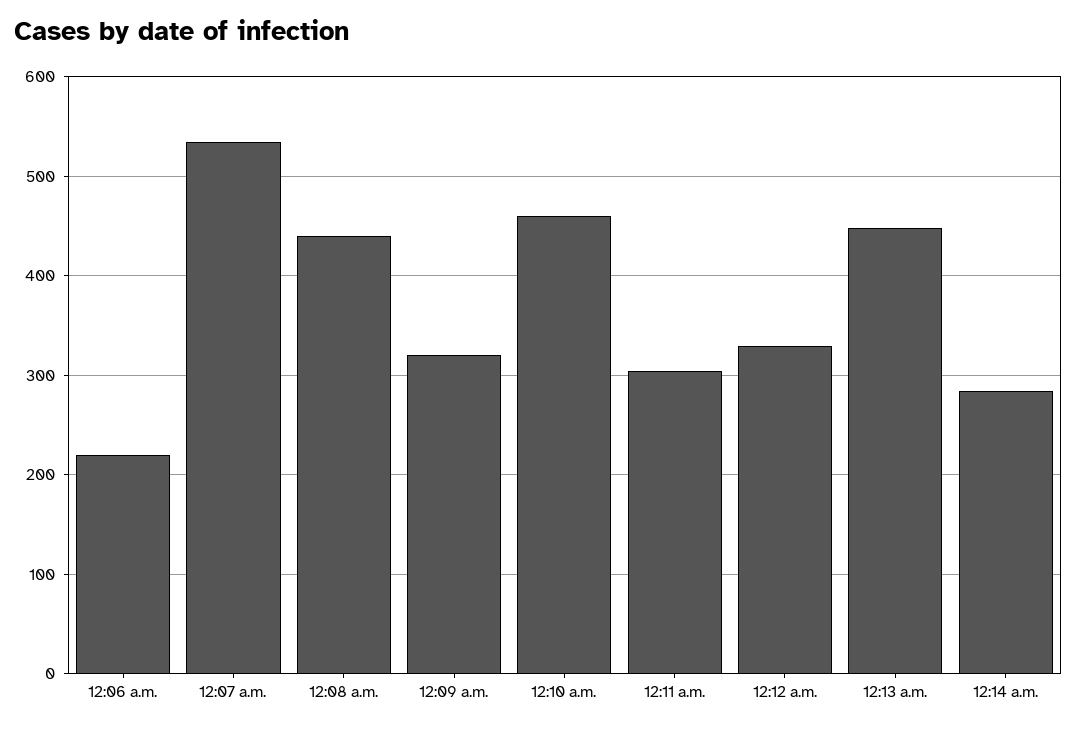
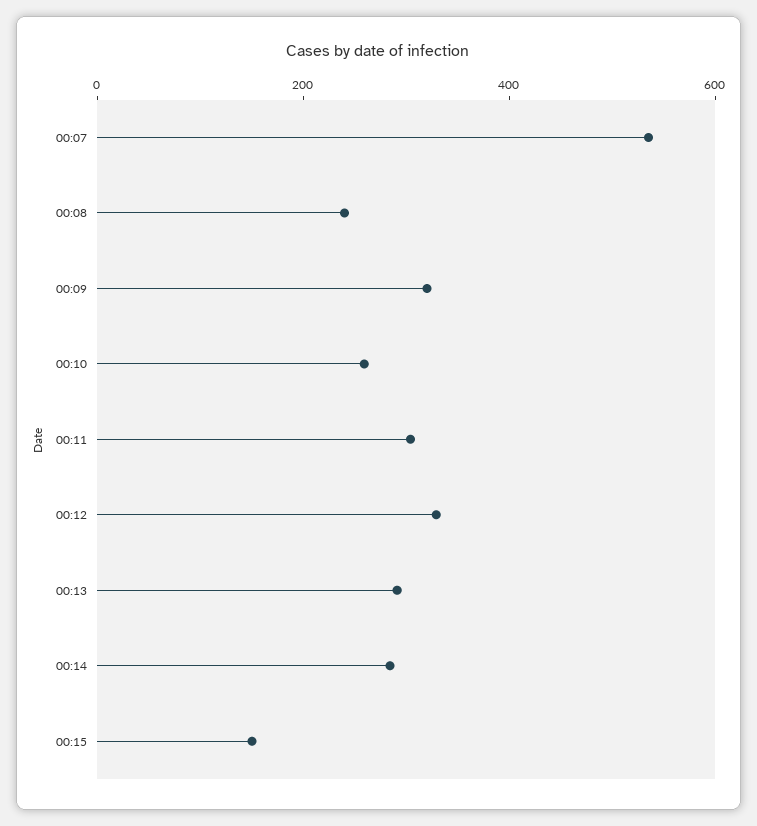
12:06 a.m.: 220 -> none
12:08 a.m.: 440 -> 250
12:10 a.m.: 460 -> 250
12:13 a.m.: 450 -> 300
00:15: none -> 150

